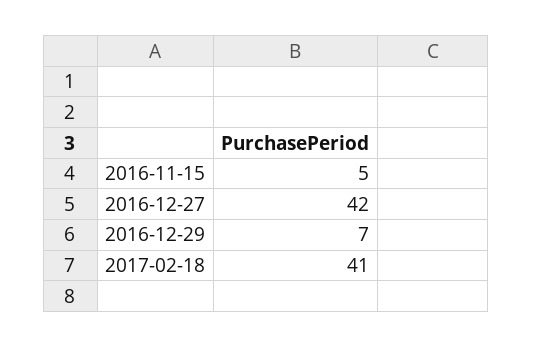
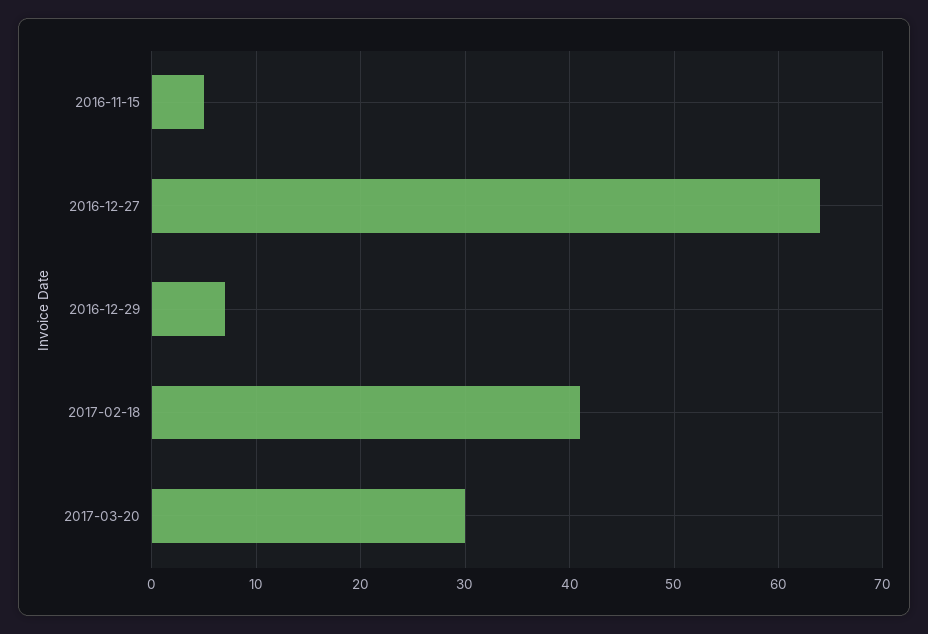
2016-12-27: 42 -> 64
2017-03-20: none -> 30

